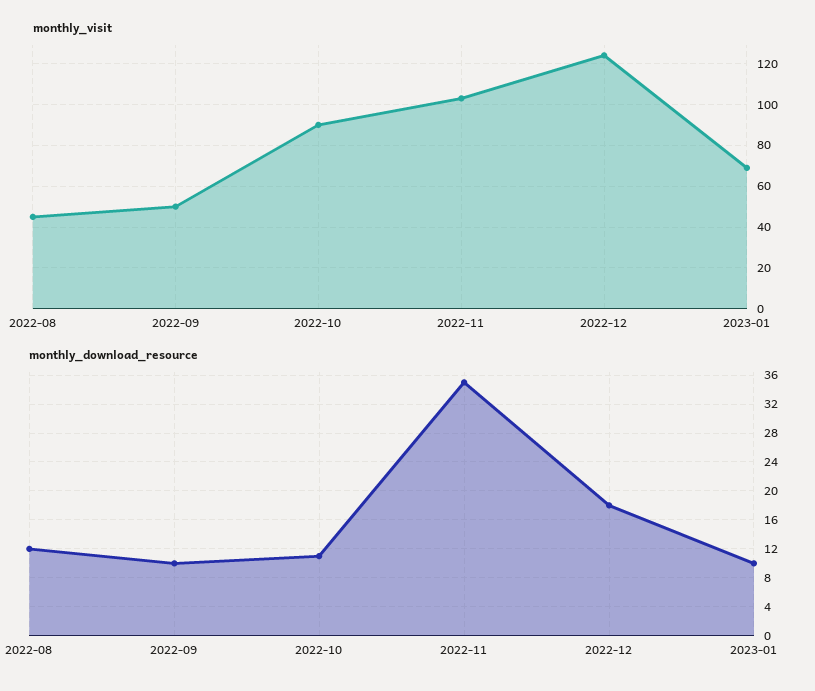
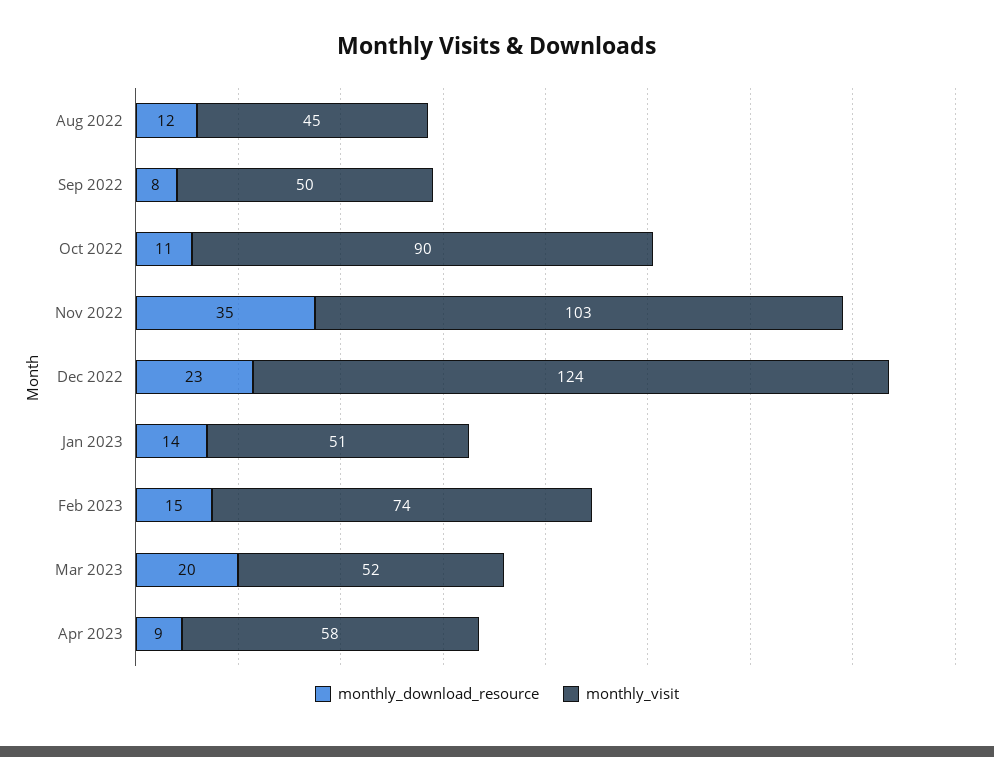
monthly_visit, 2023-01: 70 -> 51
monthly_download_resource, 2022-09: 10 -> 8
monthly_download_resource, 2022-12: 18 -> 23
monthly_download_resource, 2023-01: 10 -> 14
monthly_download_resource, Feb 2023: none -> 15
monthly_visit, Feb 2023: none -> 74
monthly_download_resource, Mar 2023: none -> 20
monthly_visit, Mar 2023: none -> 52
monthly_download_resource, Apr 2023: none -> 9
monthly_visit, Apr 2023: none -> 58

